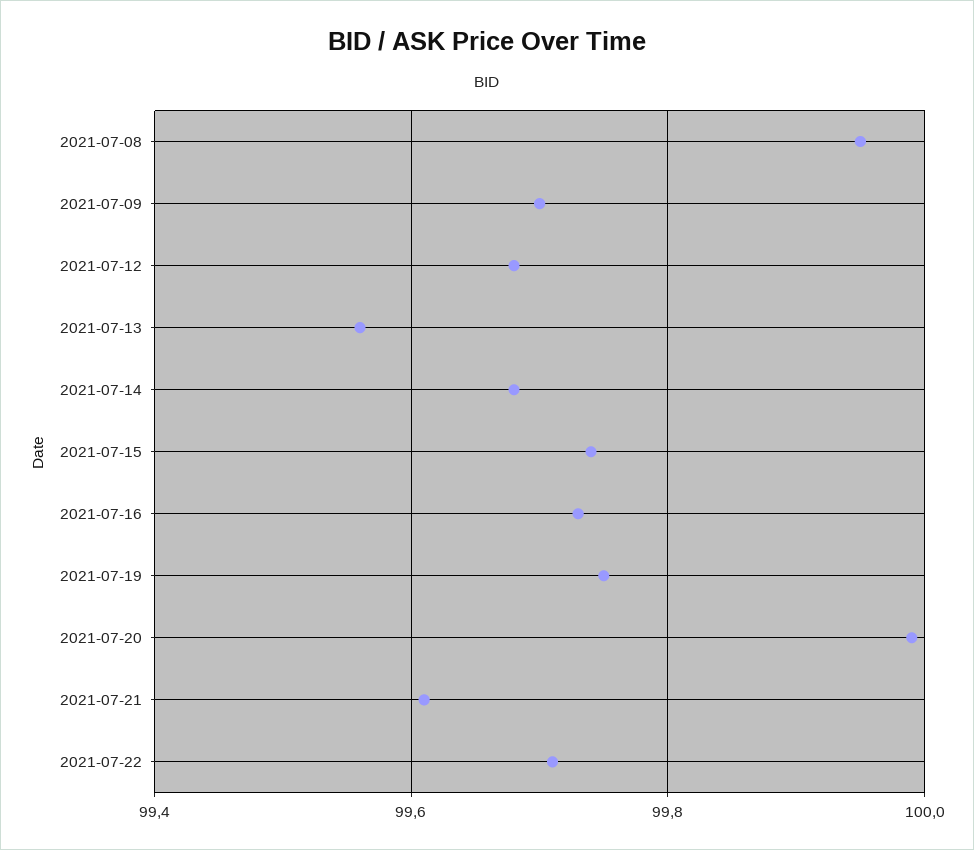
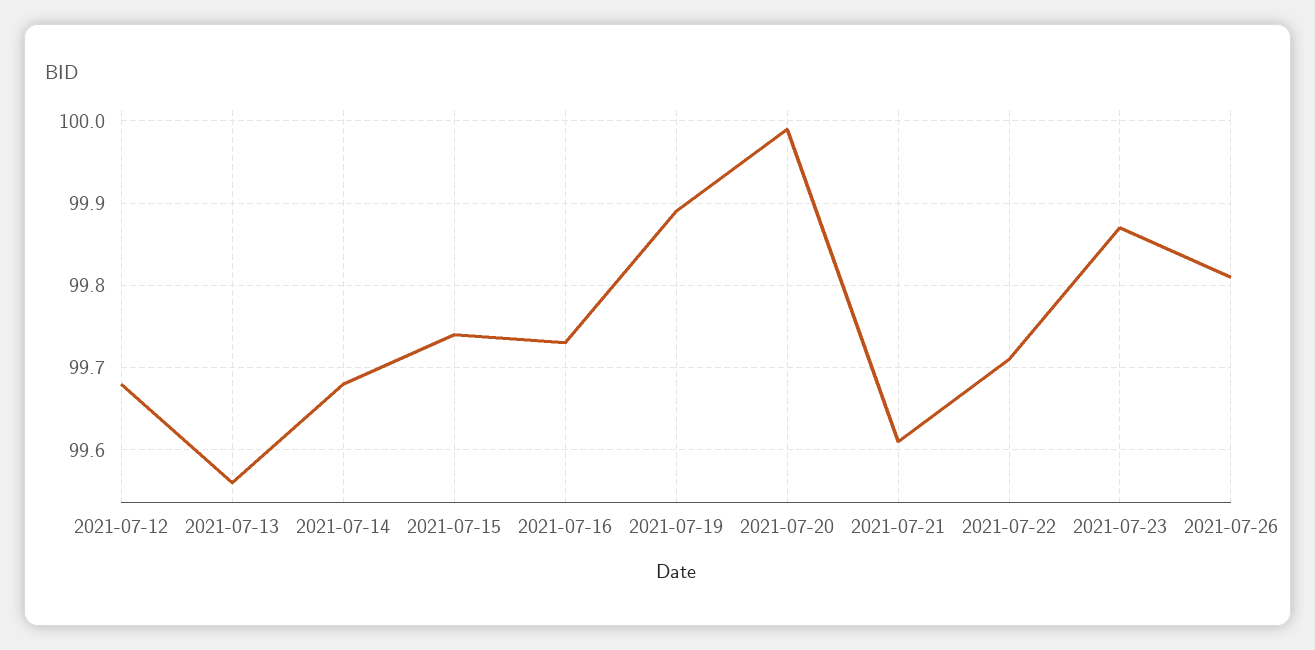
2021-07-08: 99.95 -> none
2021-07-09: 99.7 -> none
2021-07-19: 99.75 -> 99.89
2021-07-23: none -> 99.87
2021-07-26: none -> 99.81

